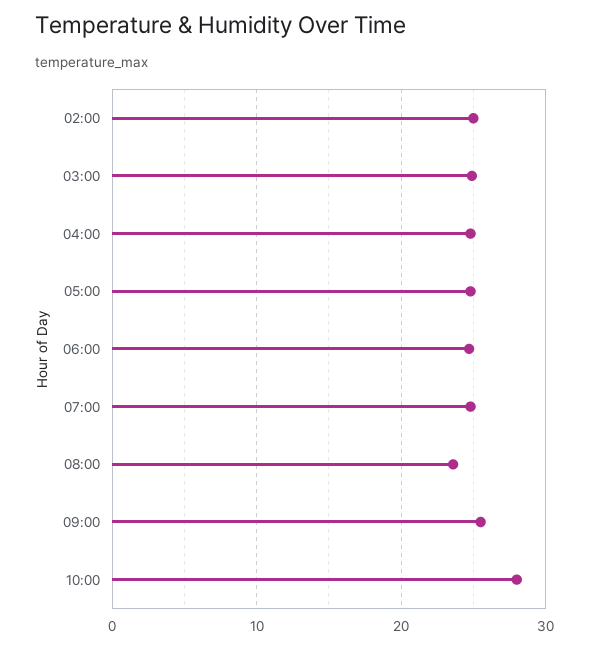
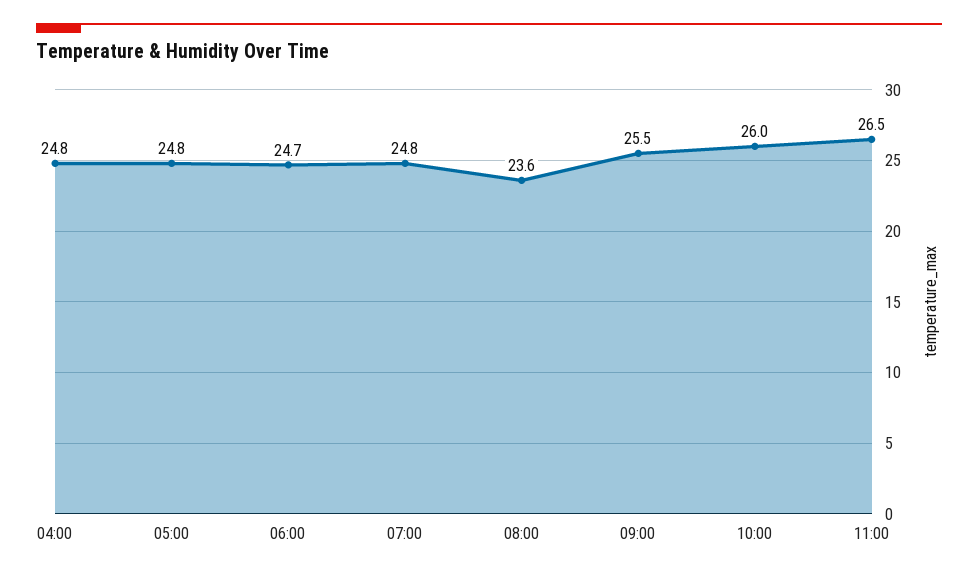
02:00: 25 -> none
03:00: 25 -> none
10:00: 28 -> 26
11:00: none -> 26.5

